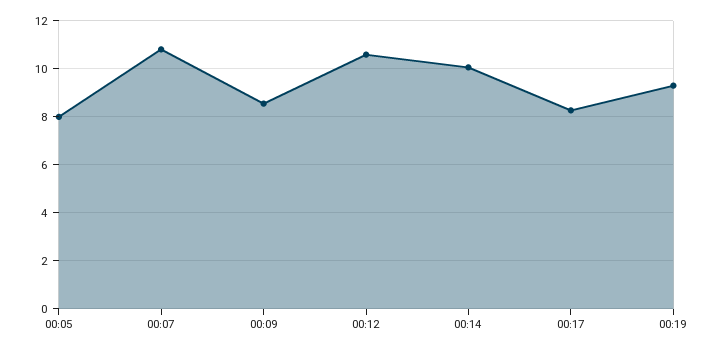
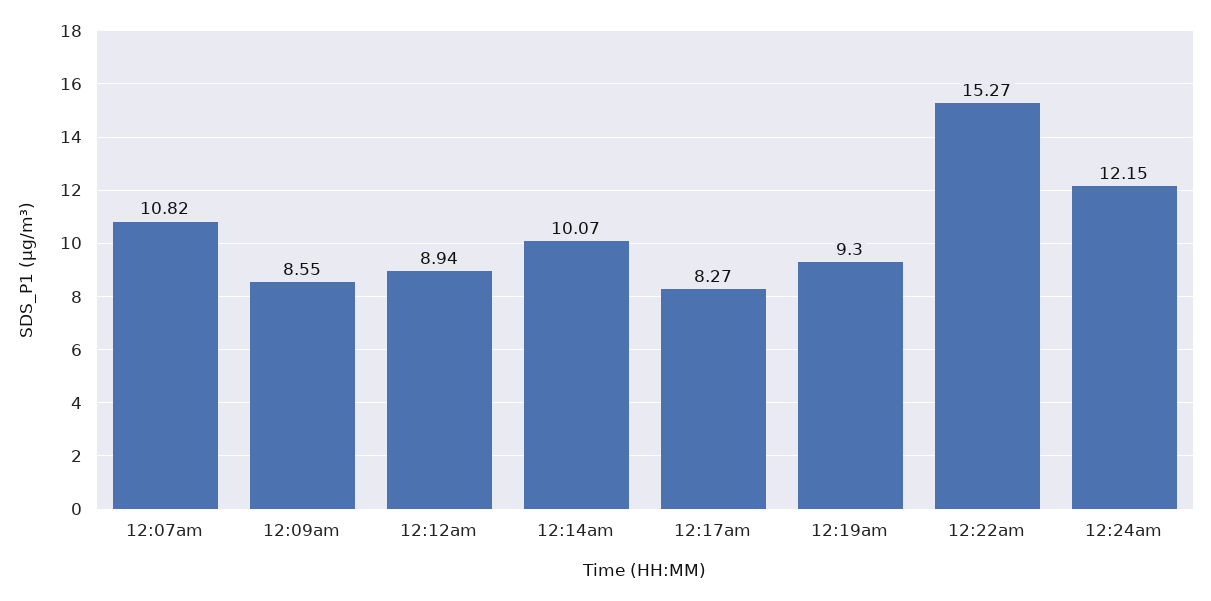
00:05: 8 -> none
00:12: 10.5 -> 8.94
12:22am: none -> 15.27
12:24am: none -> 12.15

